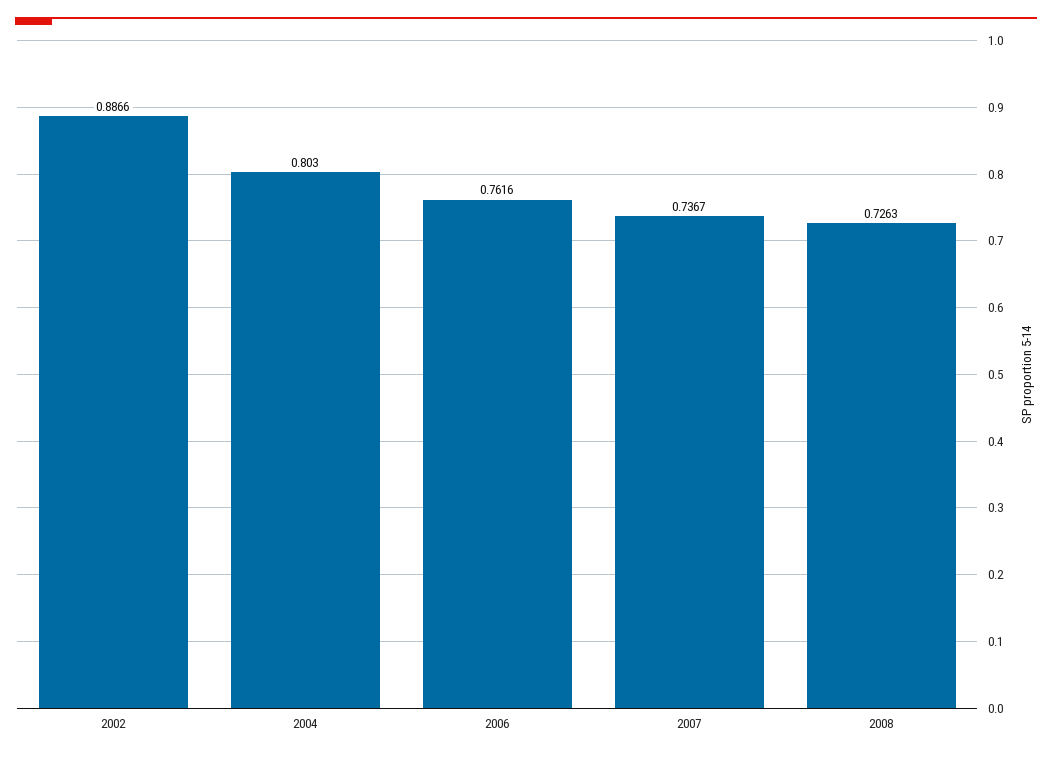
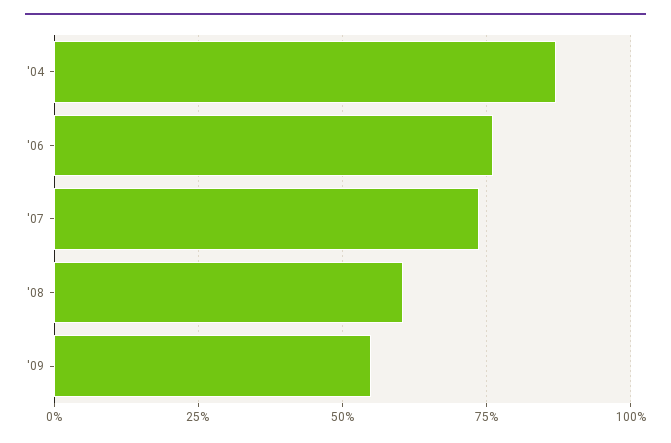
2002: 0.8866 -> none
2004: 0.803 -> 0.875
2008: 0.7263 -> 0.6
'09: none -> 0.55

